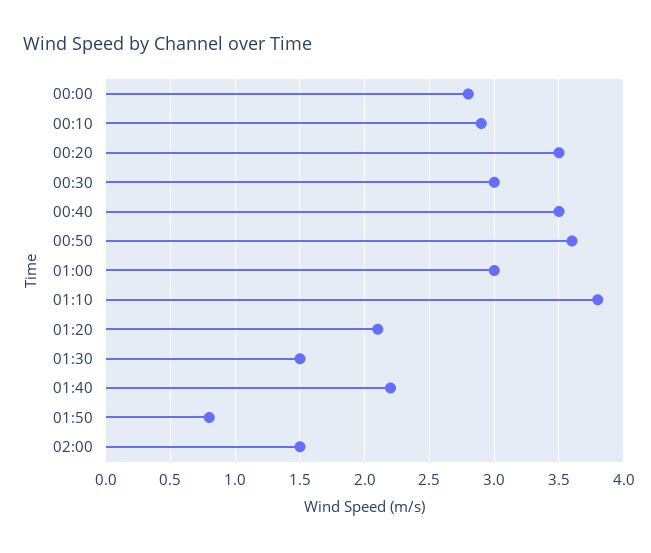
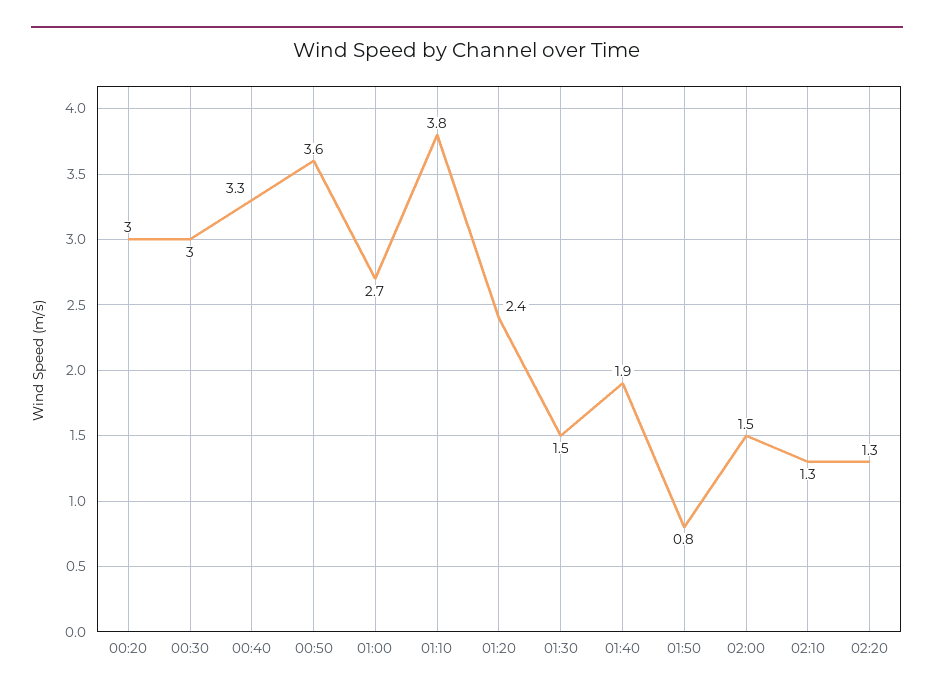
00:00: 2.8 -> none
00:10: 2.9 -> none
00:20: 3.5 -> 3
00:40: 3.5 -> 3.3
01:00: 3 -> 2.7
01:20: 2.1 -> 2.4
01:40: 2.2 -> 1.9
02:10: none -> 1.3
02:20: none -> 1.3

